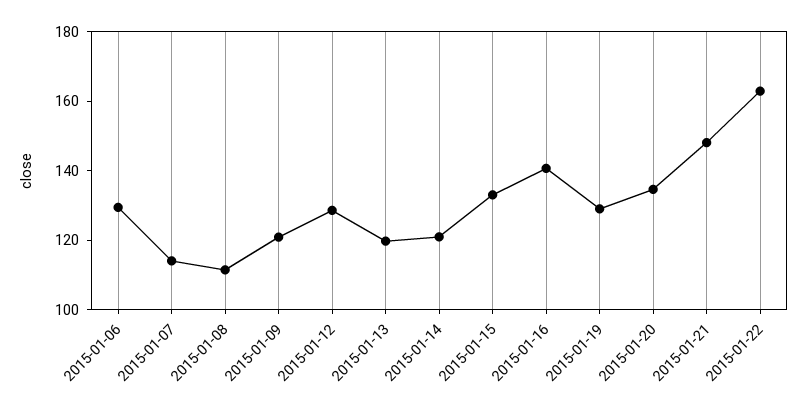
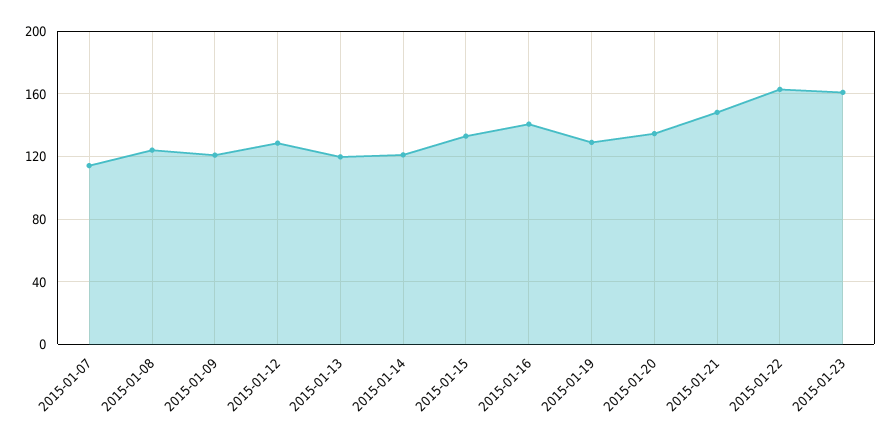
2015-01-06: 130 -> none
2015-01-08: 110 -> 125
2015-01-23: none -> 160

